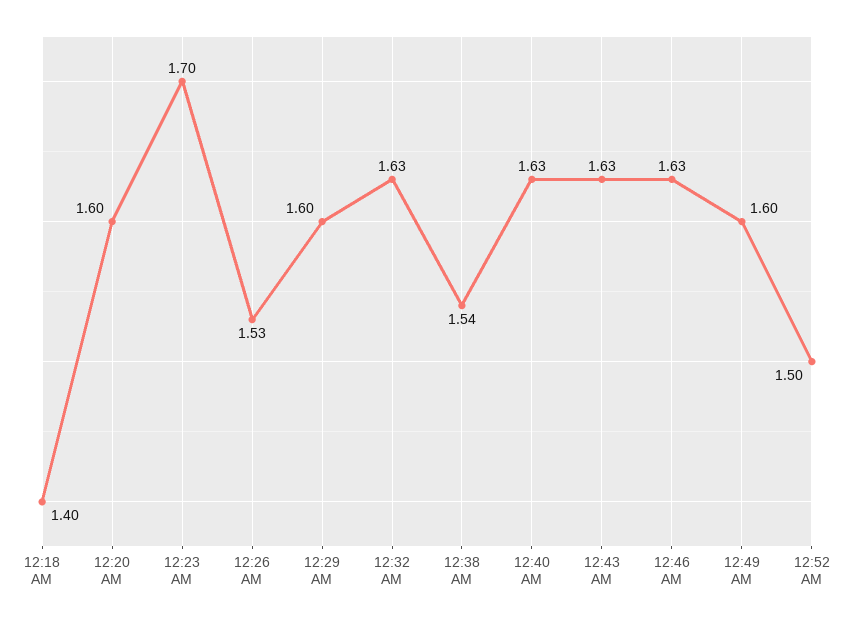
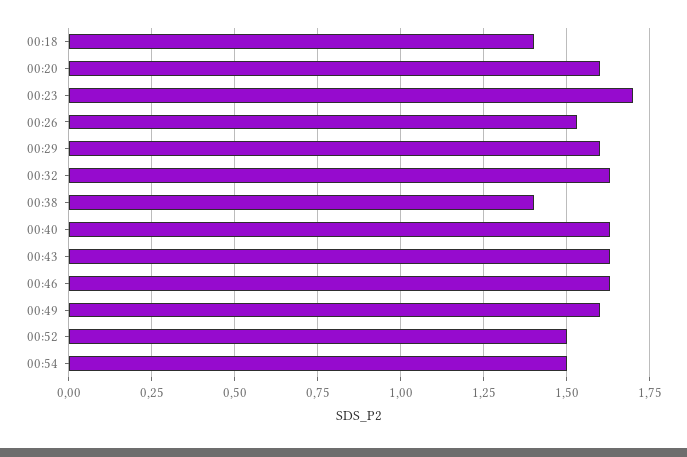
12:38 AM: 1.54 -> 1.4
00:54: none -> 1.5

